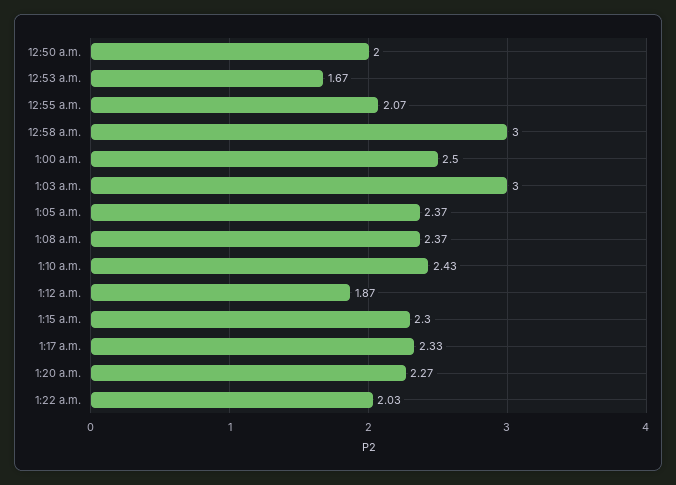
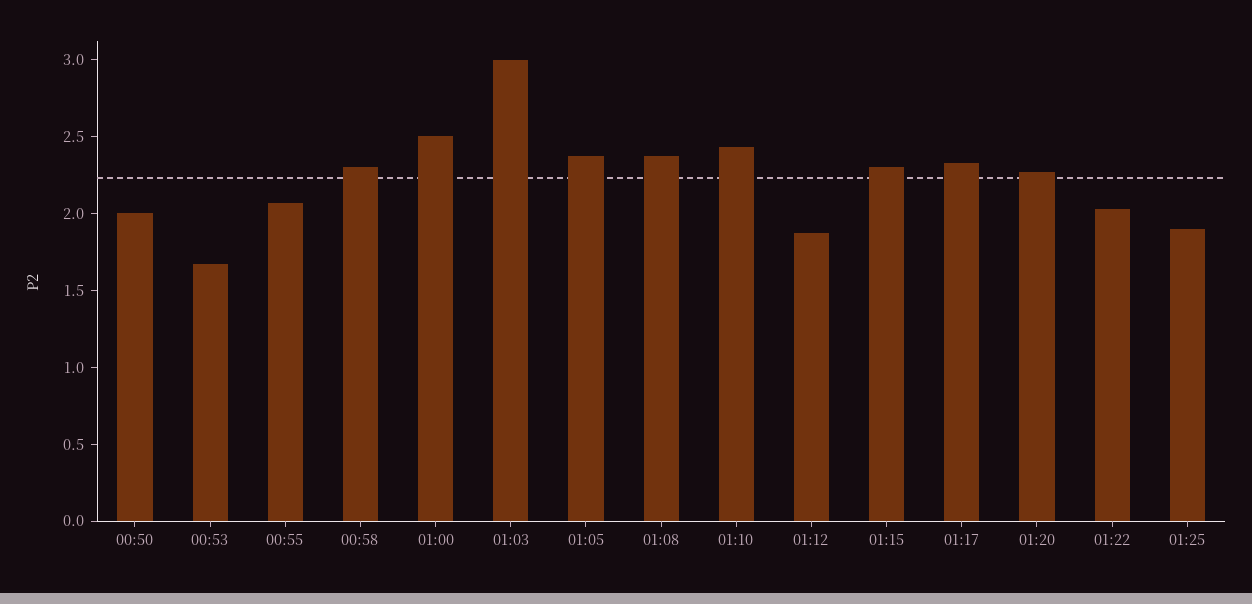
12:58 a.m.: 3 -> 2.3
01:25: none -> 1.9

